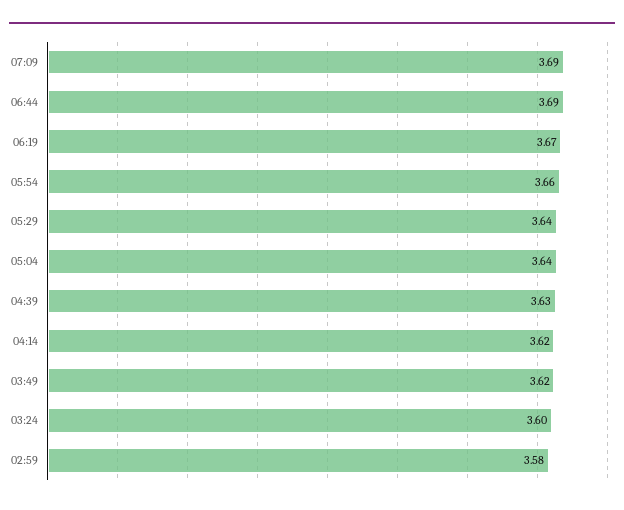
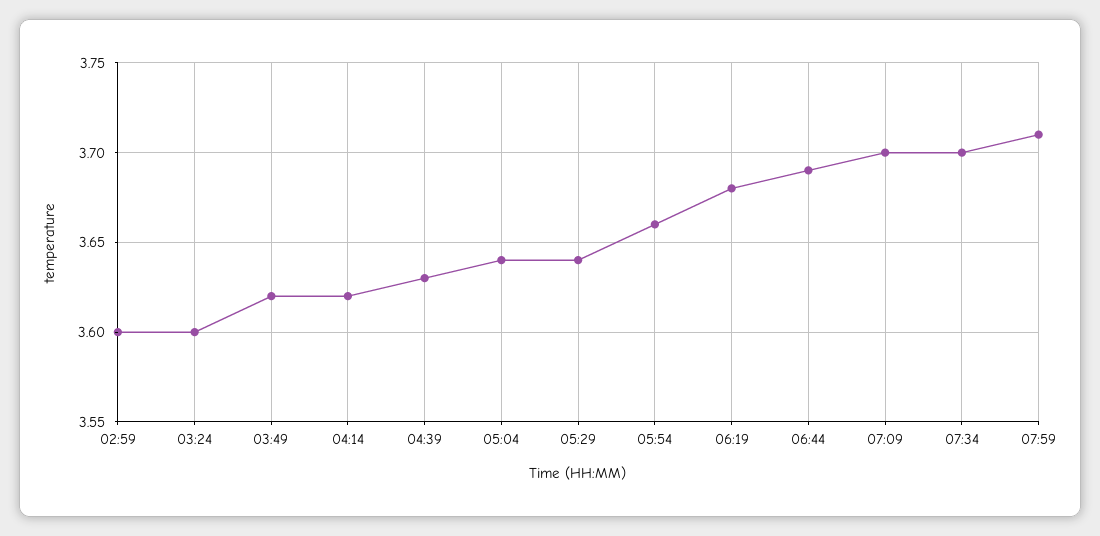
07:09: 3.69 -> 3.7
06:19: 3.67 -> 3.68
02:59: 3.58 -> 3.6
07:34: none -> 3.7
07:59: none -> 3.71

